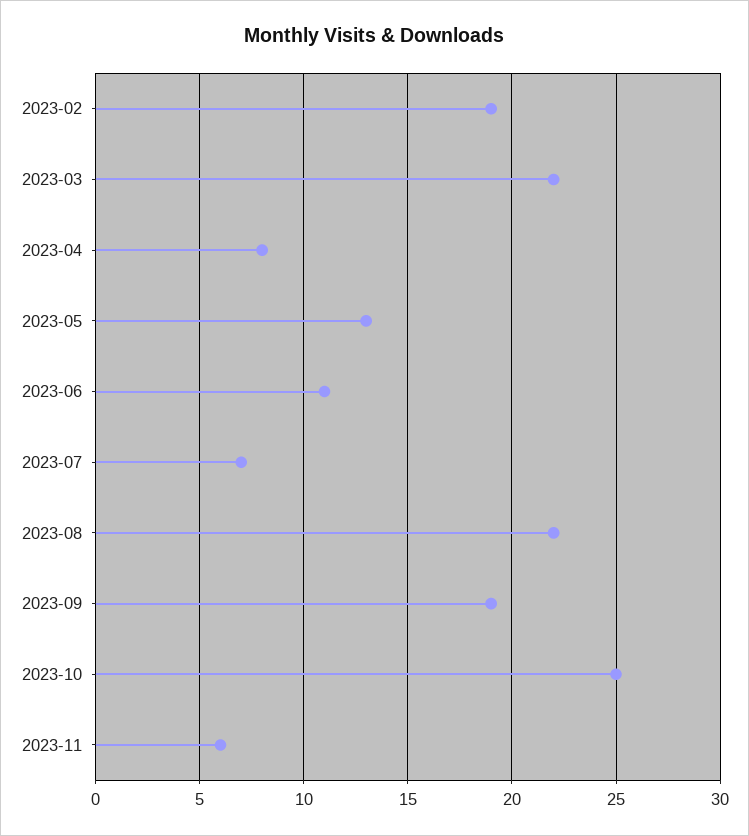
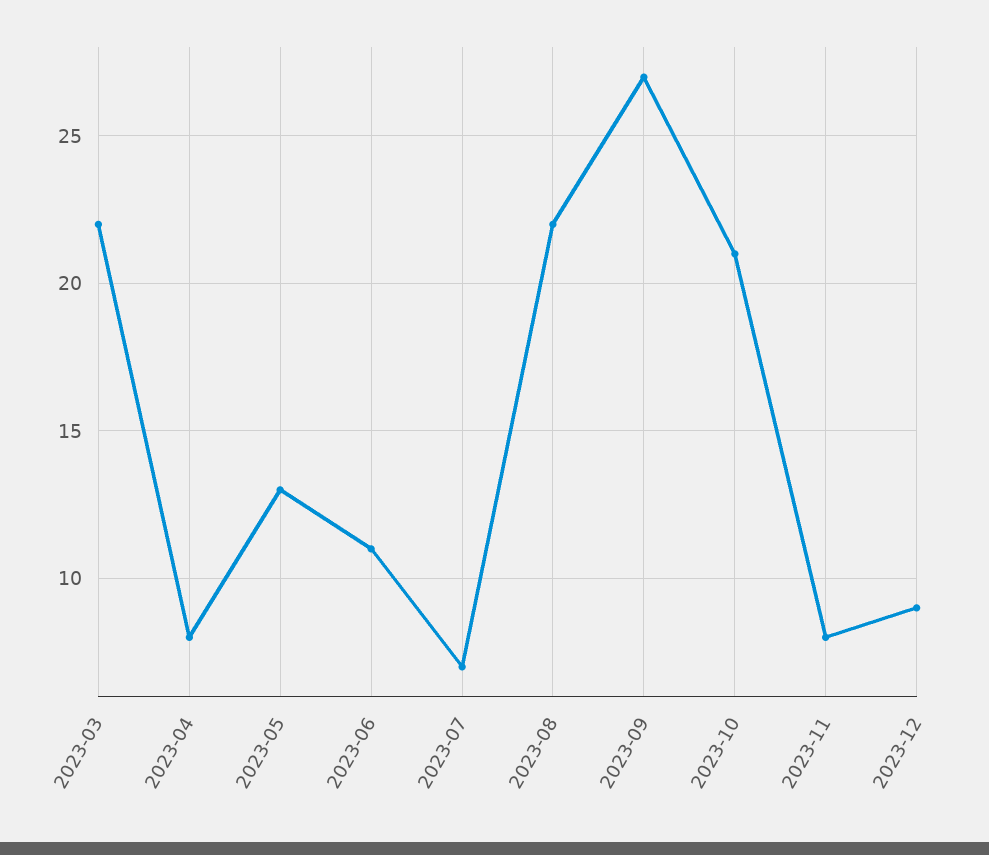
2023-02: 19 -> none
2023-09: 19 -> 27
2023-10: 25 -> 21
2023-11: 6 -> 8
2023-12: none -> 9

